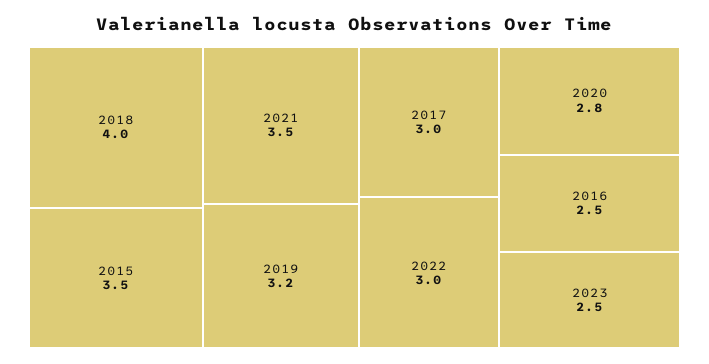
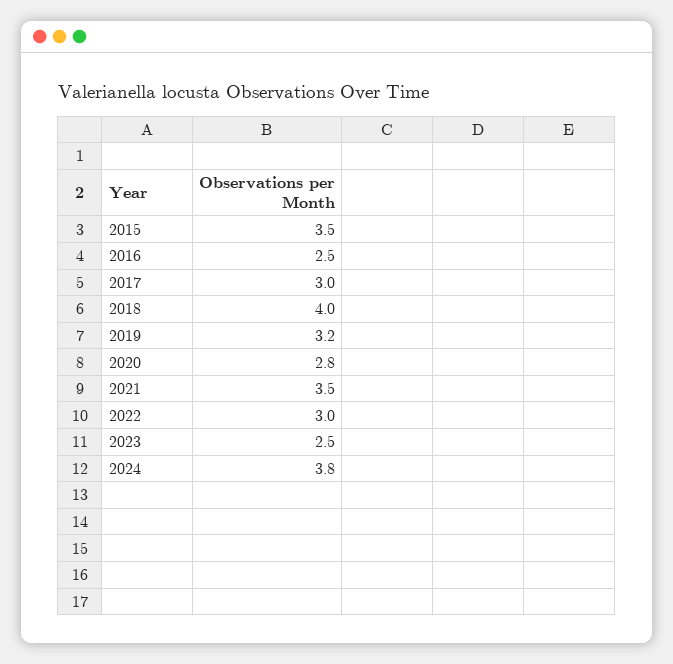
2024: none -> 3.8

